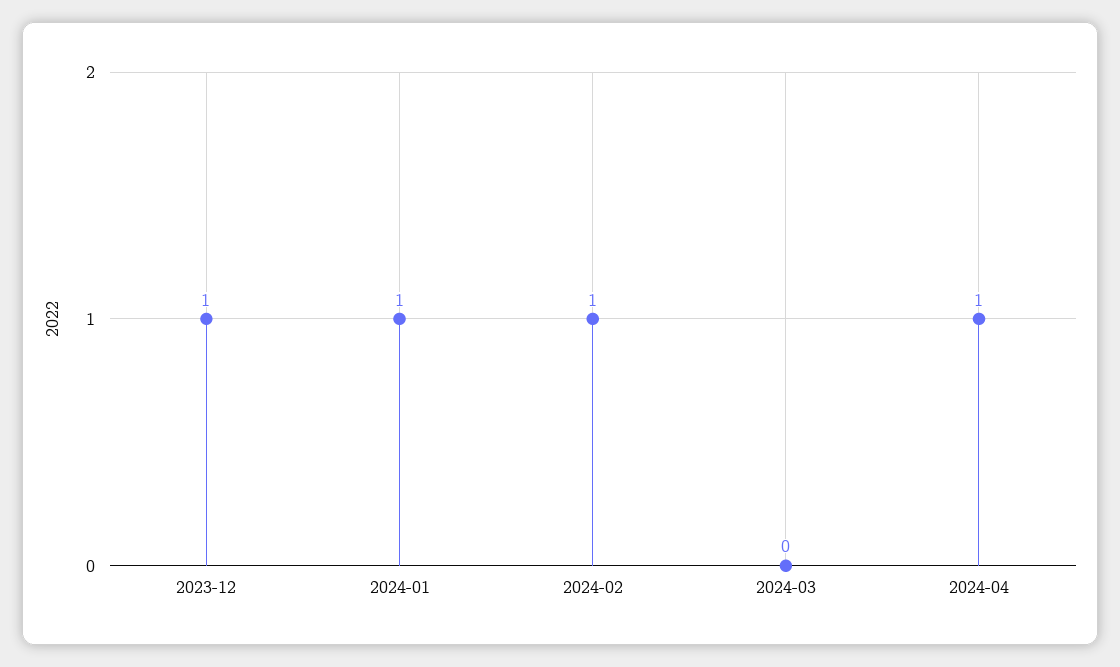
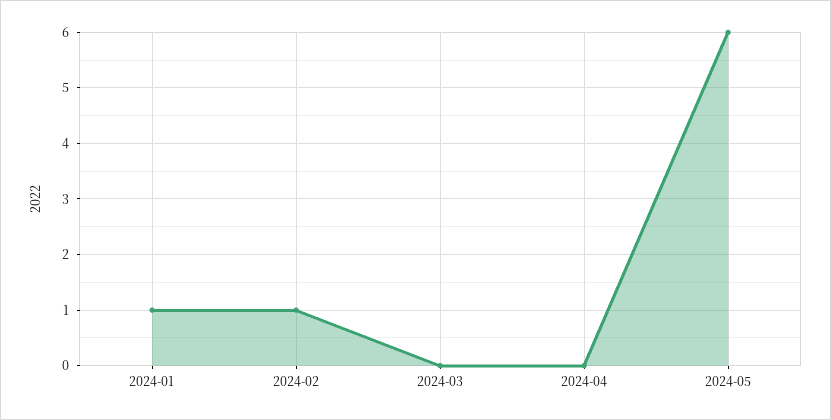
2023-12: 1 -> none
2024-04: 1 -> 0
2024-05: none -> 6

